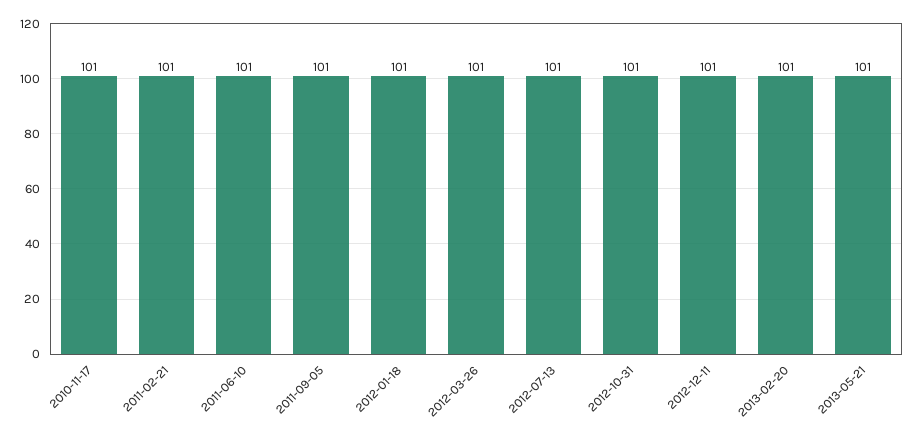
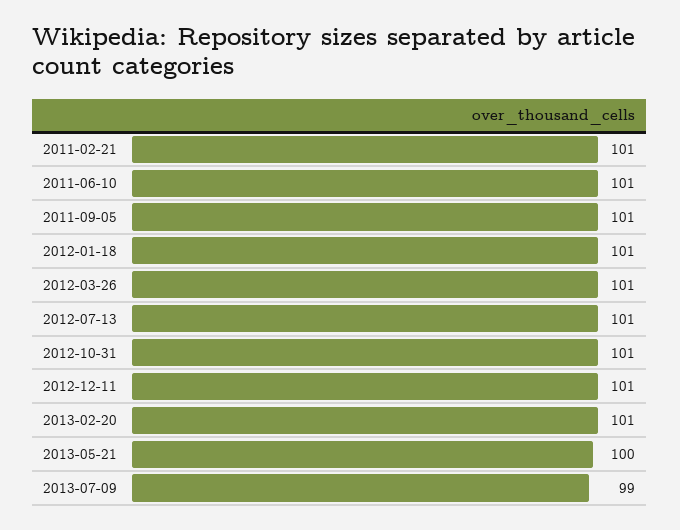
2010-11-17: 101 -> none
2013-05-21: 101 -> 100
2013-07-09: none -> 99

